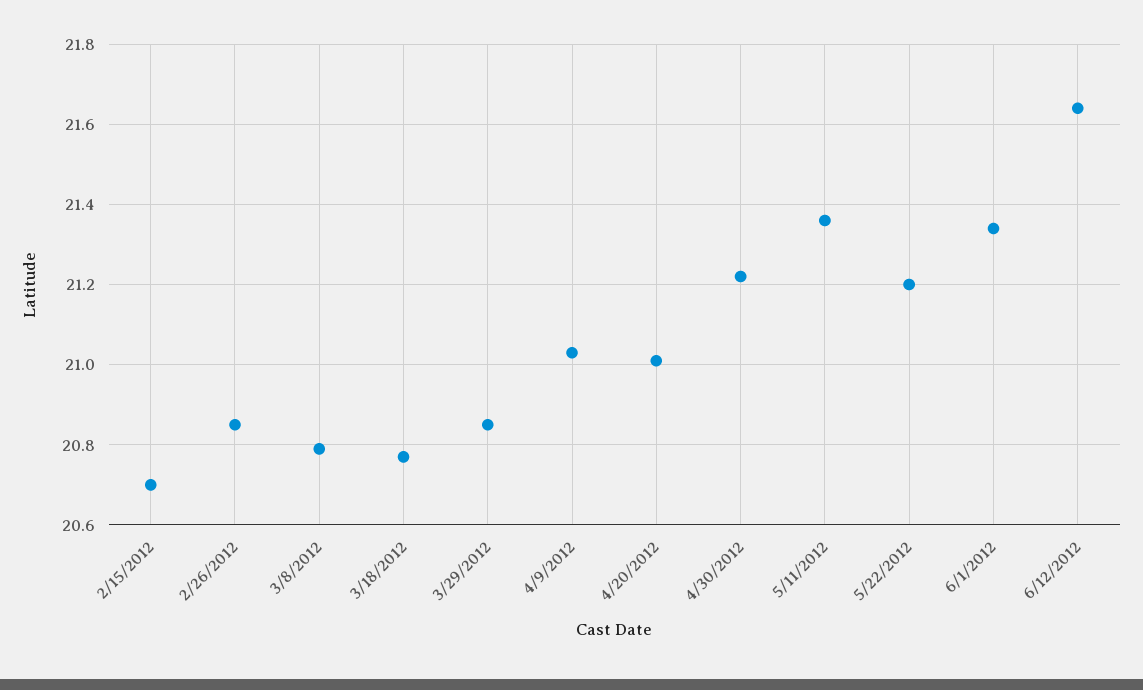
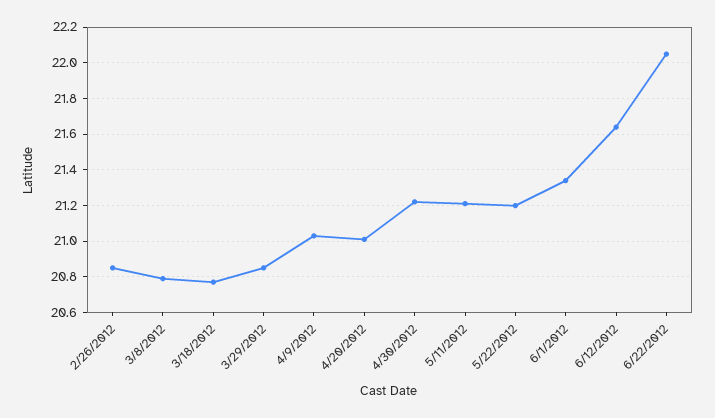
2/15/2012: 20.7 -> none
5/11/2012: 21.35 -> 21.2
6/22/2012: none -> 22.05

